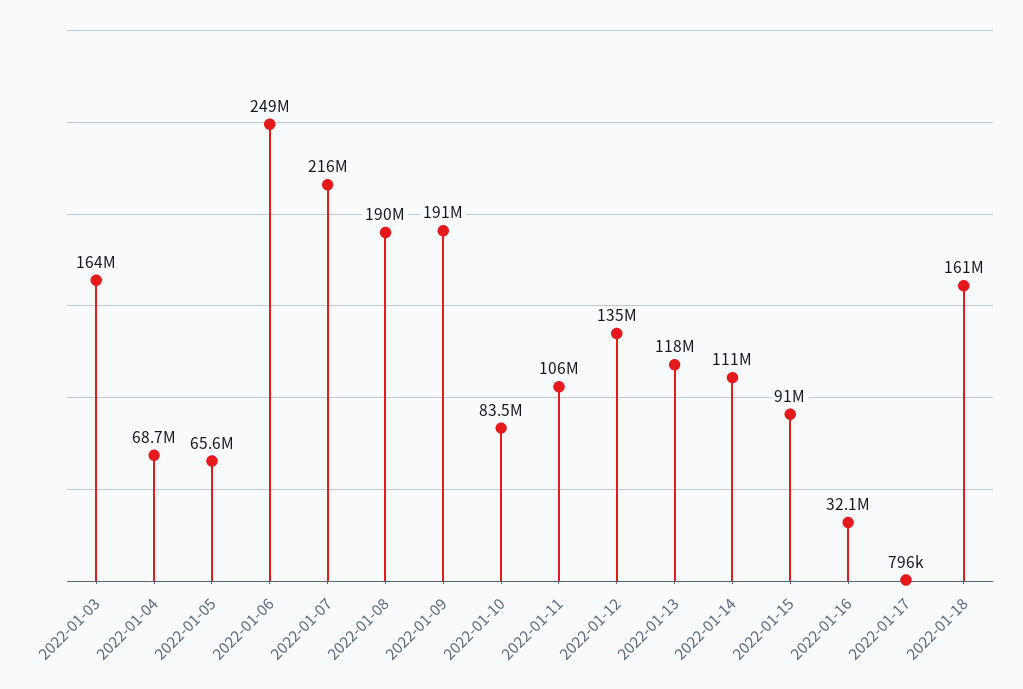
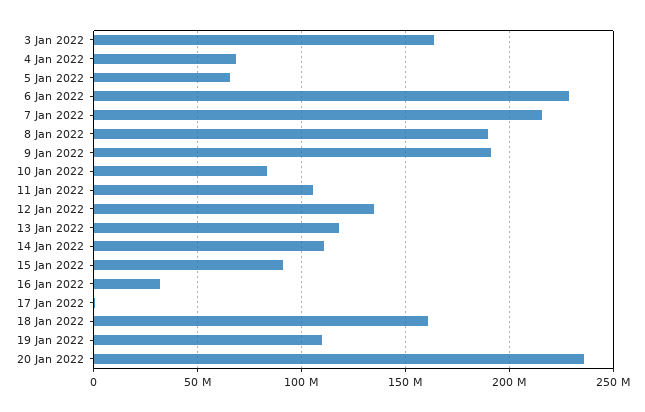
2022-01-06: 249000000 -> 230000000
19 Jan 2022: none -> 110000000
20 Jan 2022: none -> 235000000

